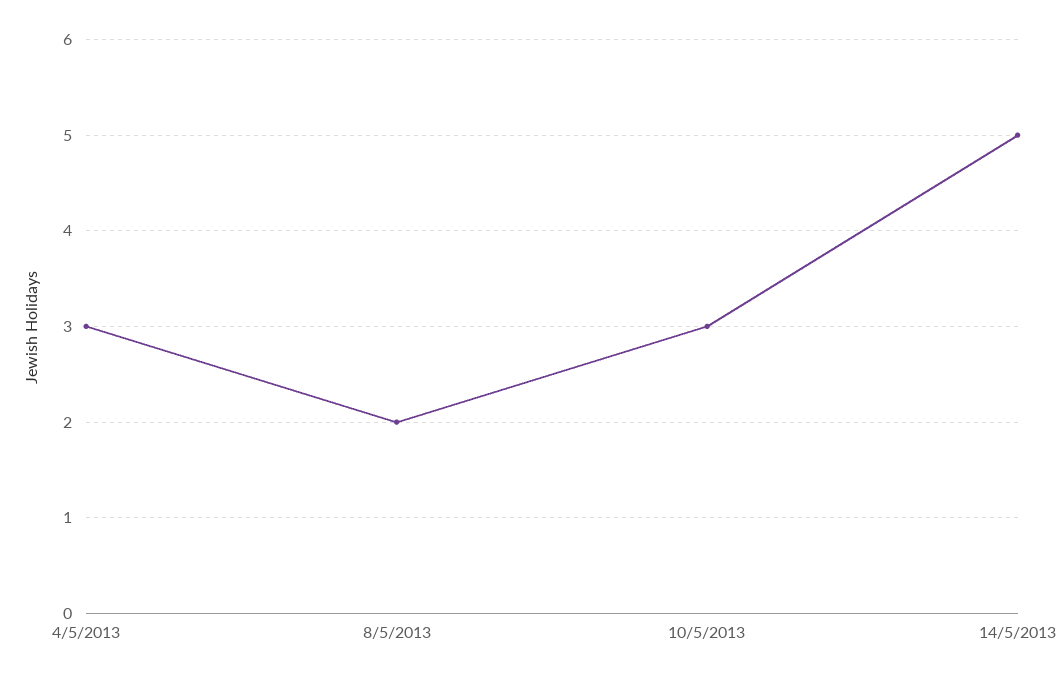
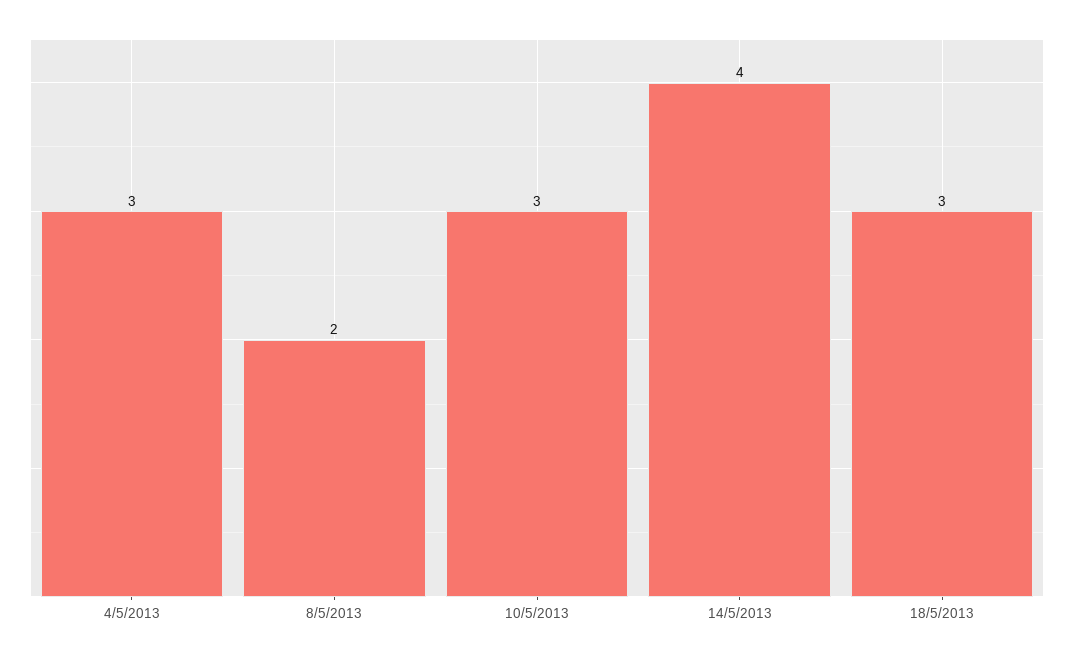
14/5/2013: 5 -> 4
18/5/2013: none -> 3

